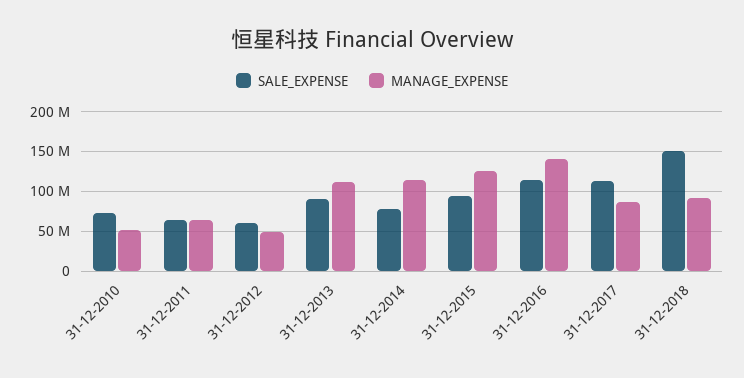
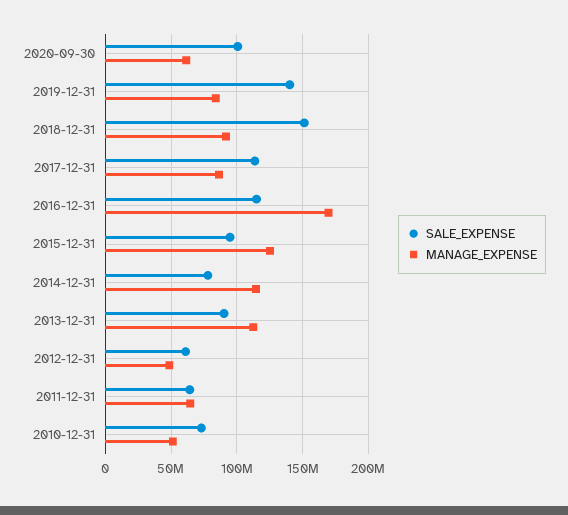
MANAGE_EXPENSE, 31-12-2016: 140000000 -> 170000000
SALE_EXPENSE, 2020-09-30: none -> 100000000
MANAGE_EXPENSE, 2020-09-30: none -> 60000000
SALE_EXPENSE, 2019-12-31: none -> 140000000
MANAGE_EXPENSE, 2019-12-31: none -> 85000000

